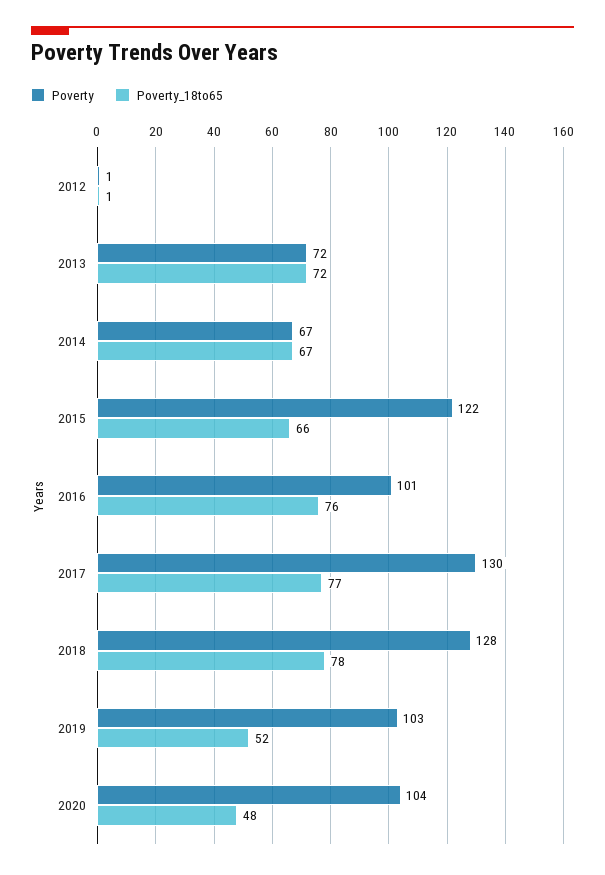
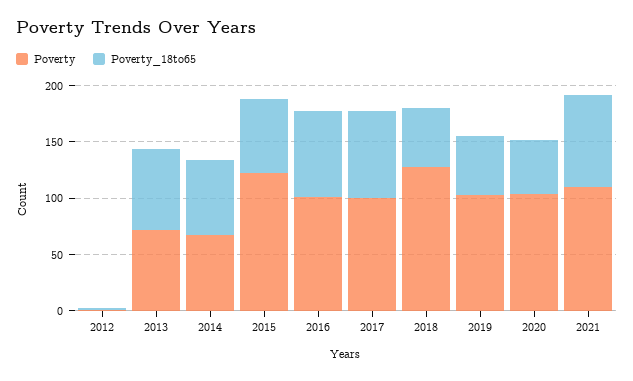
Poverty, 2017: 130 -> 100
Poverty_18to65, 2018: 78 -> 50
Poverty, 2021: none -> 110
Poverty_18to65, 2021: none -> 80

